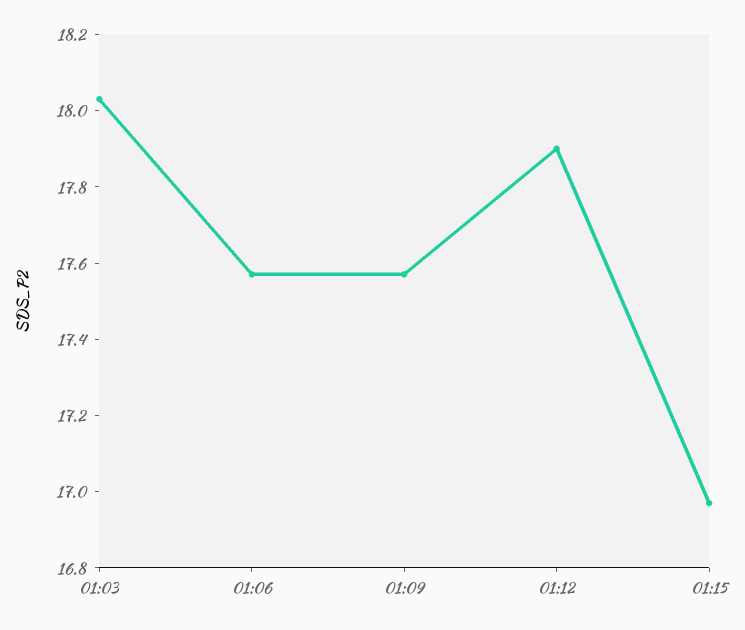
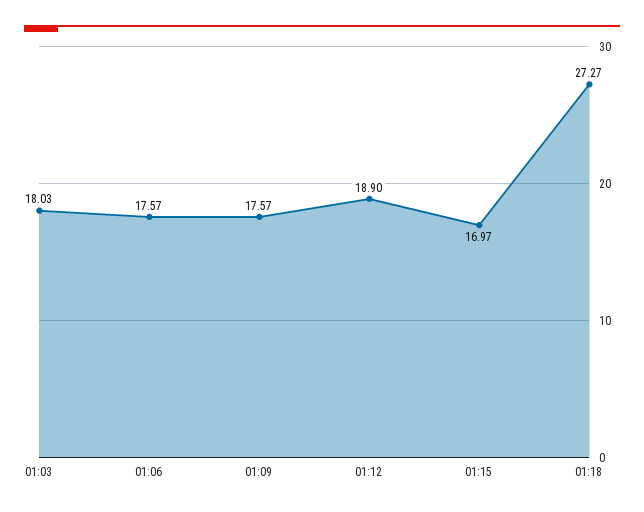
01:12: 17.9 -> 18.9
01:18: none -> 27.27

